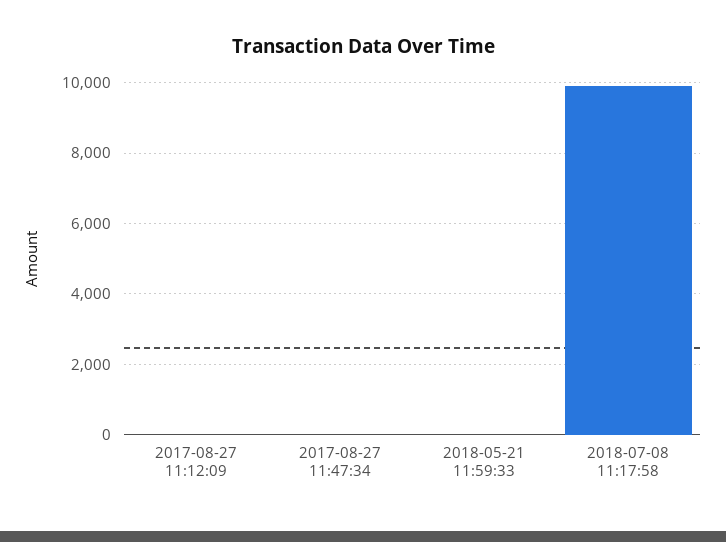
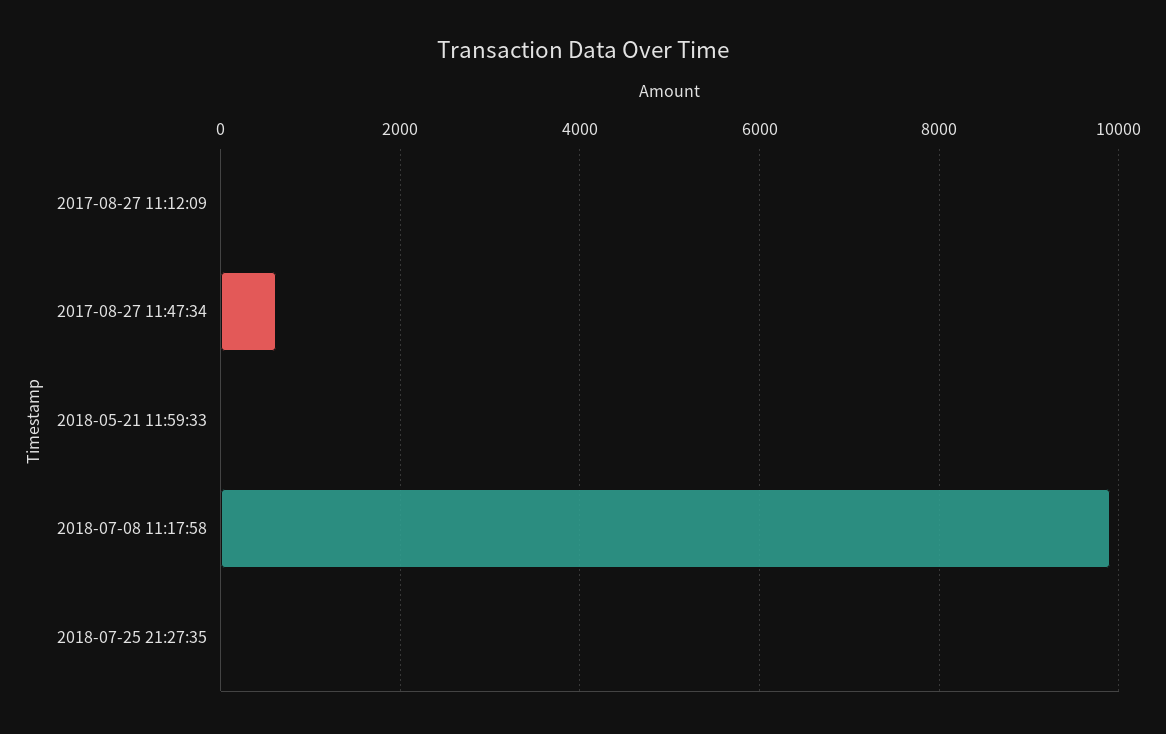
2017-08-27 11:47:34: 0 -> 600
2018-07-25 21:27:35: none -> 0

